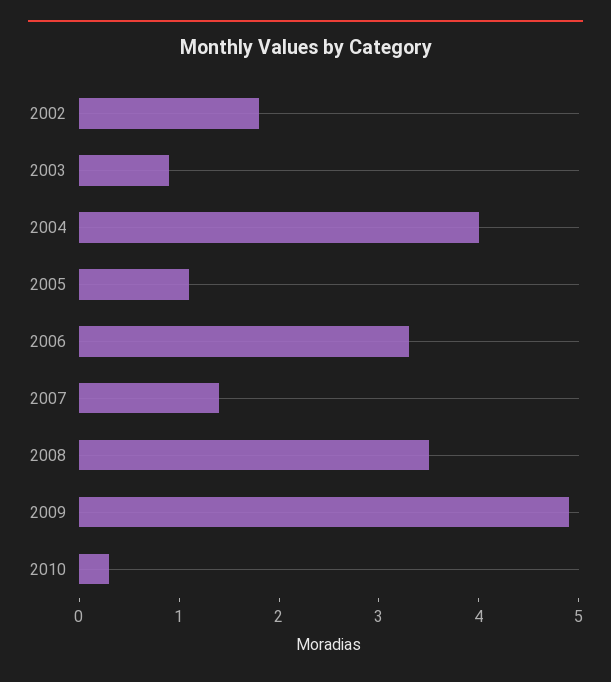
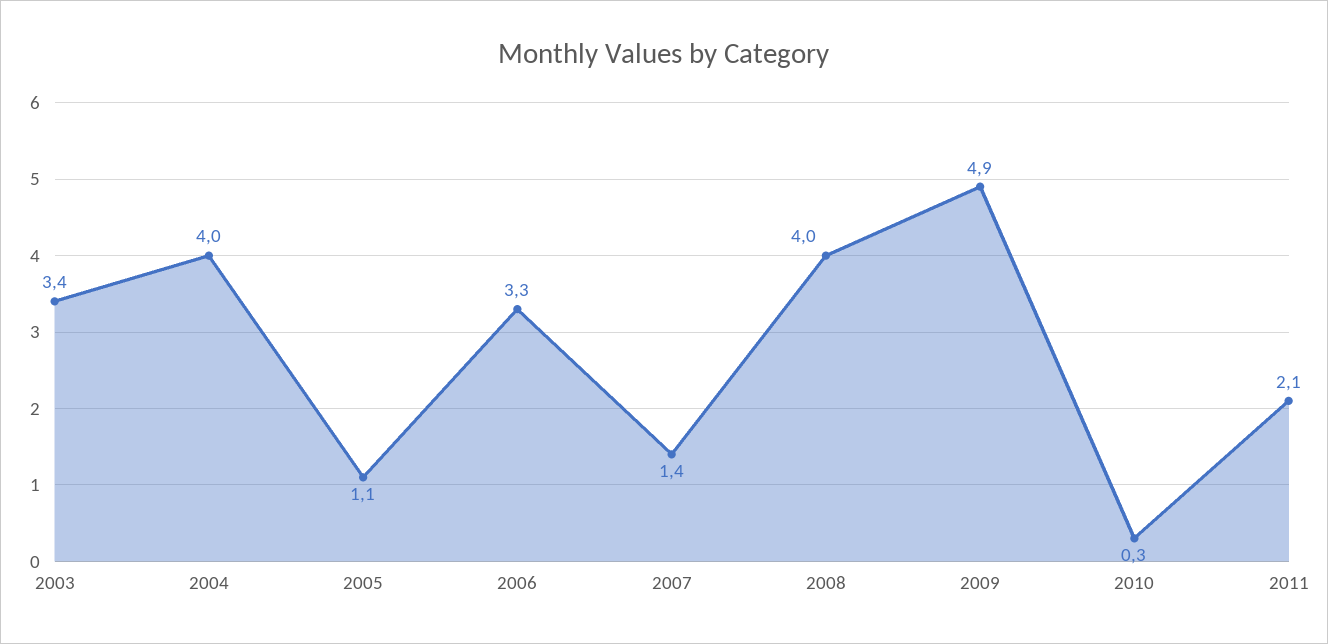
2002: 1.8 -> none
2003: 0.9 -> 3.4
2008: 3.5 -> 4
2011: none -> 2.1

